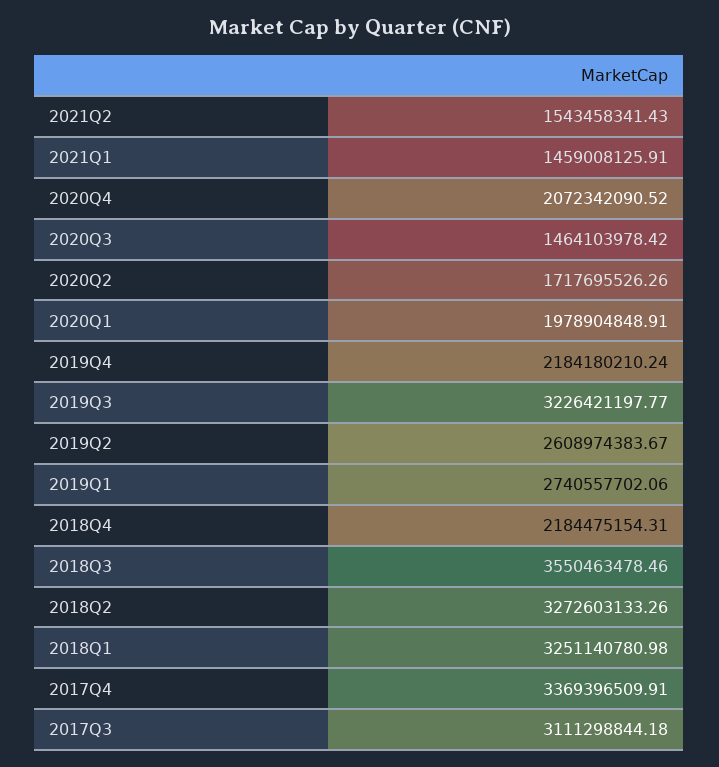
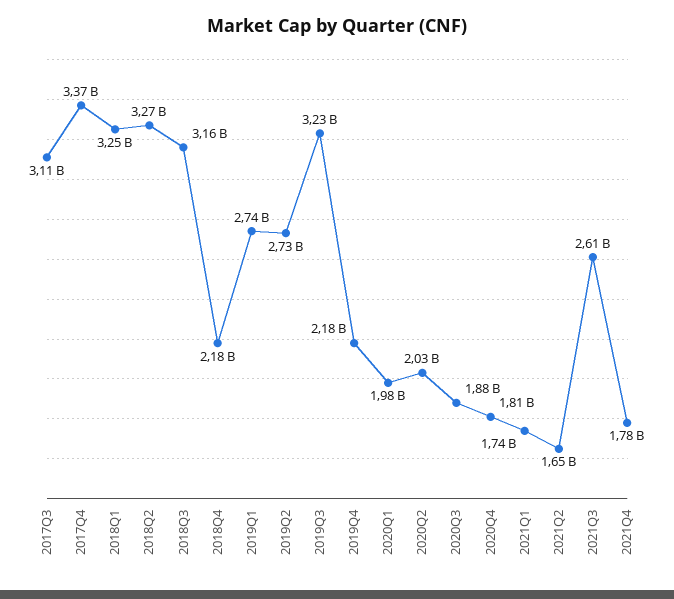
2021Q2: 1543458341.43 -> 1650000000
2021Q1: 1459008125.91 -> 1740000000
2020Q4: 2072342090.52 -> 1810000000
2020Q3: 1464103978.42 -> 1880000000
2020Q2: 1717695526.26 -> 2030000000
2019Q2: 2608974383.67 -> 2730000000
2018Q3: 3550463478.46 -> 3160000000
2021Q3: none -> 2610000000
2021Q4: none -> 1780000000

